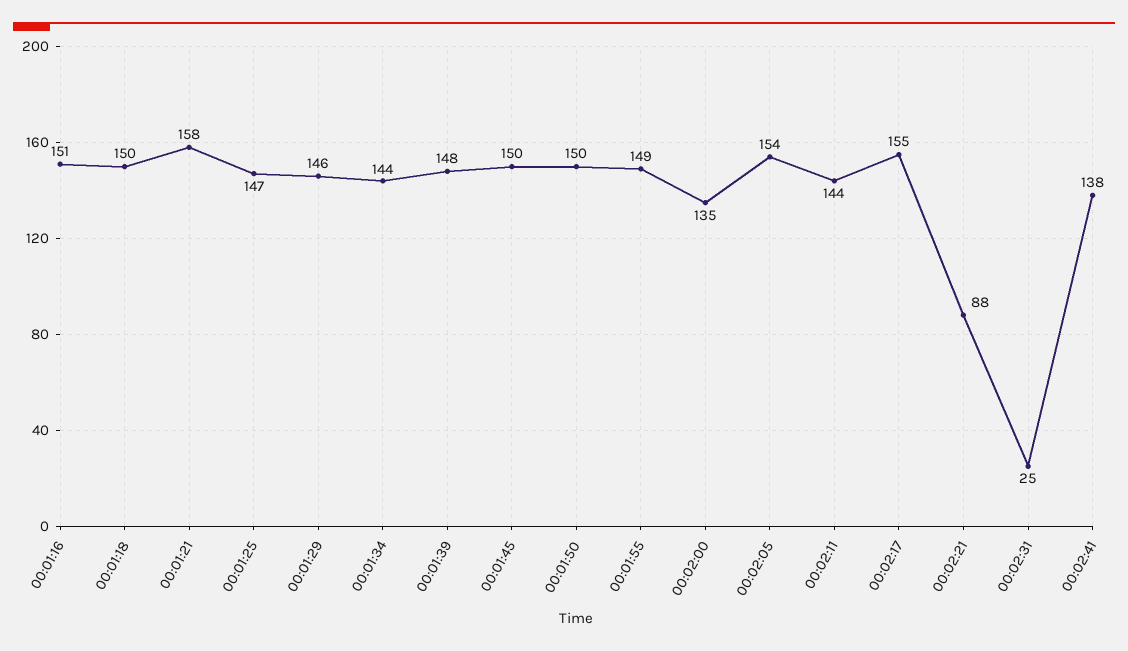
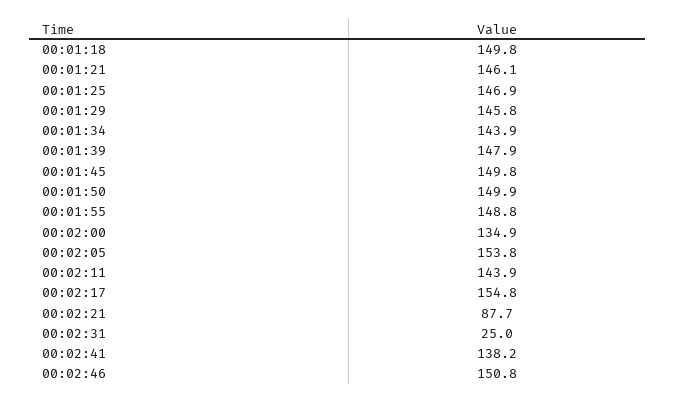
00:01:16: 151 -> none
00:01:21: 158 -> 146.1
00:02:46: none -> 150.8

